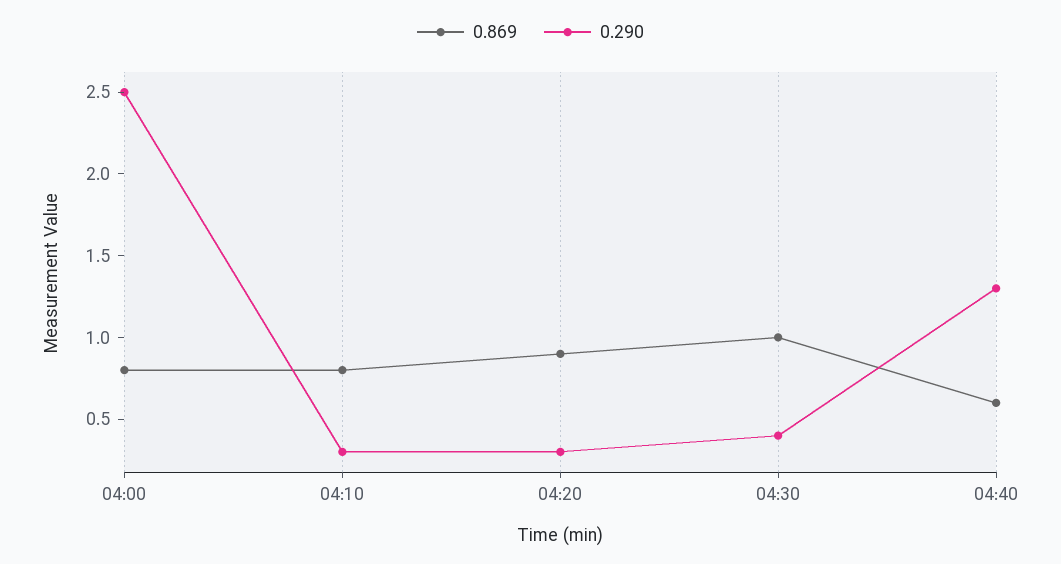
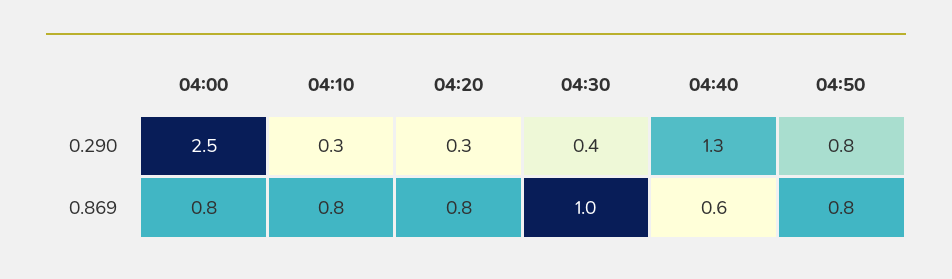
0.869, 04:20: 0.9 -> 0.8
0.290, 04:50: none -> 0.8
0.869, 04:50: none -> 0.8

